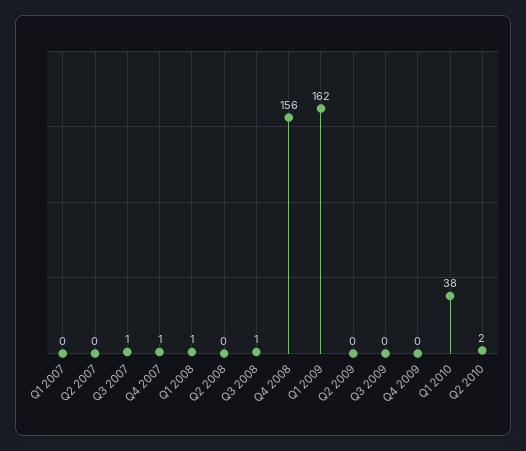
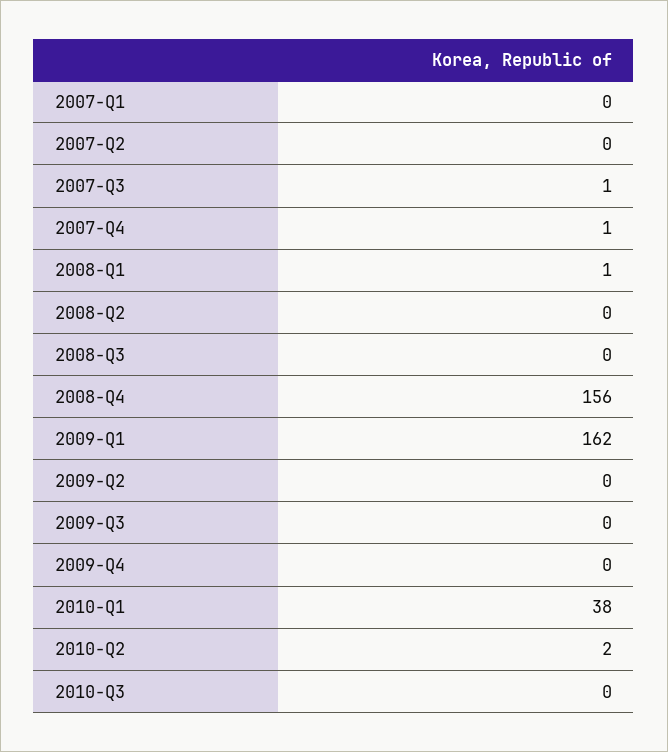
Q3 2008: 1 -> 0
2010-Q3: none -> 0

